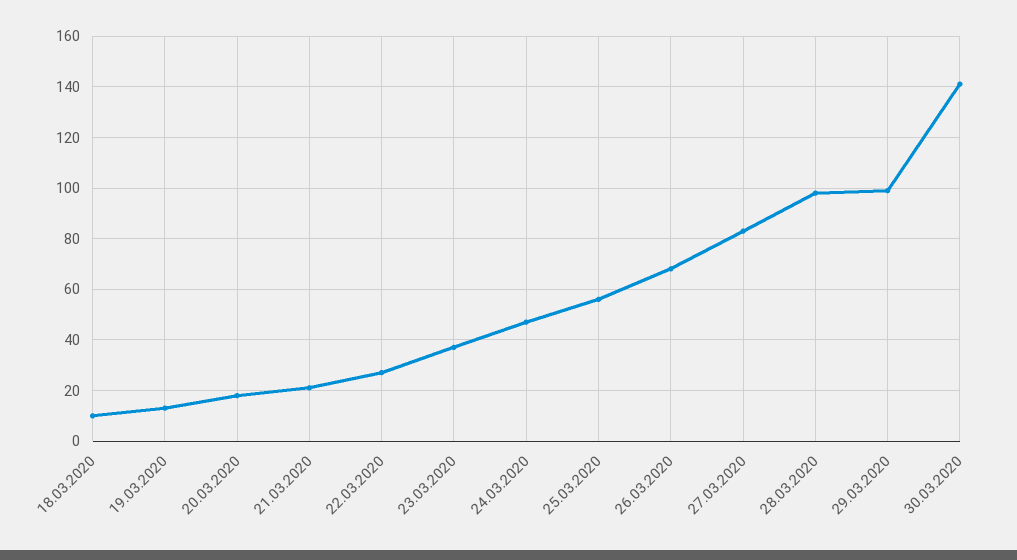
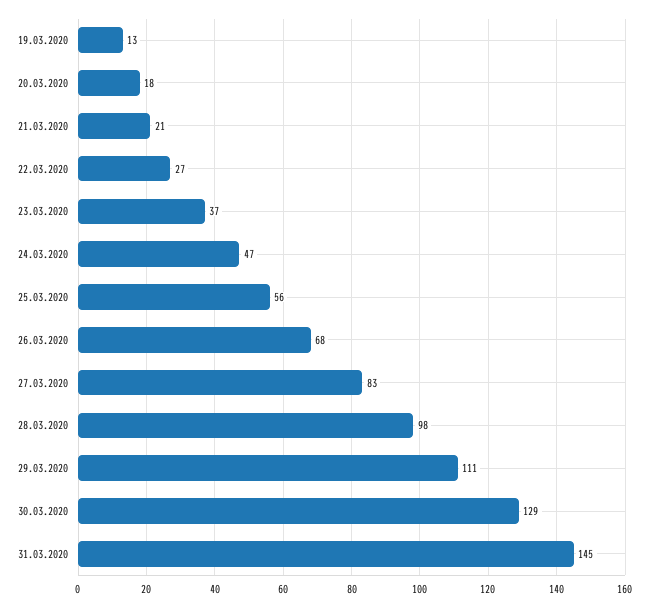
18.03.2020: 10 -> none
29.03.2020: 100 -> 111
30.03.2020: 140 -> 129
31.03.2020: none -> 145

